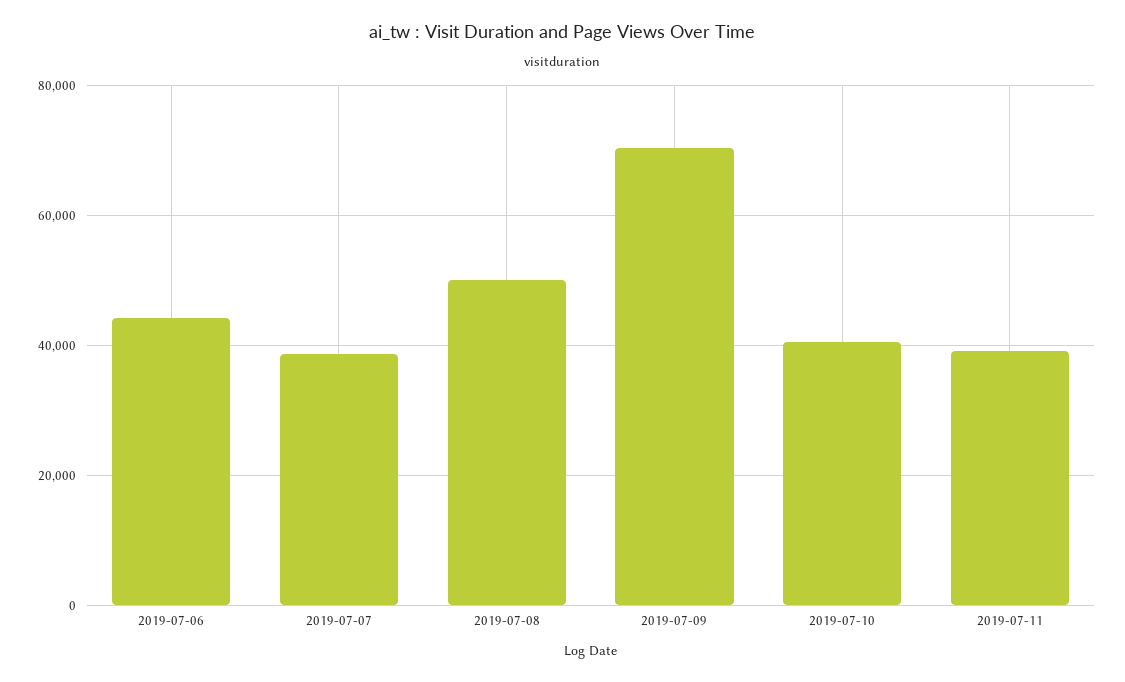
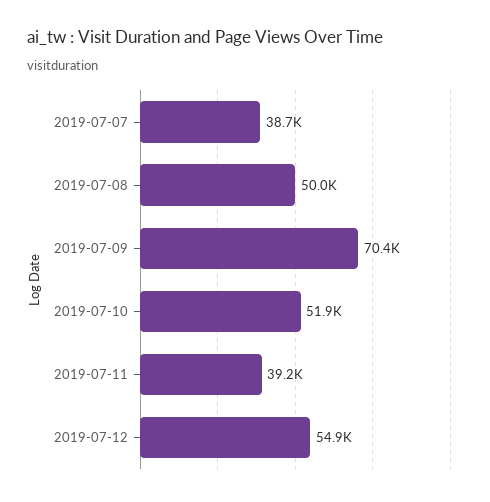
2019-07-06: 44000 -> none
2019-07-10: 40000 -> 51900
2019-07-12: none -> 54900

